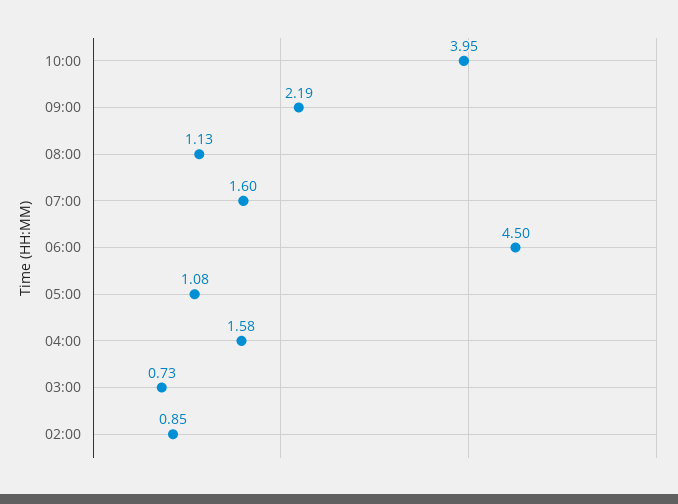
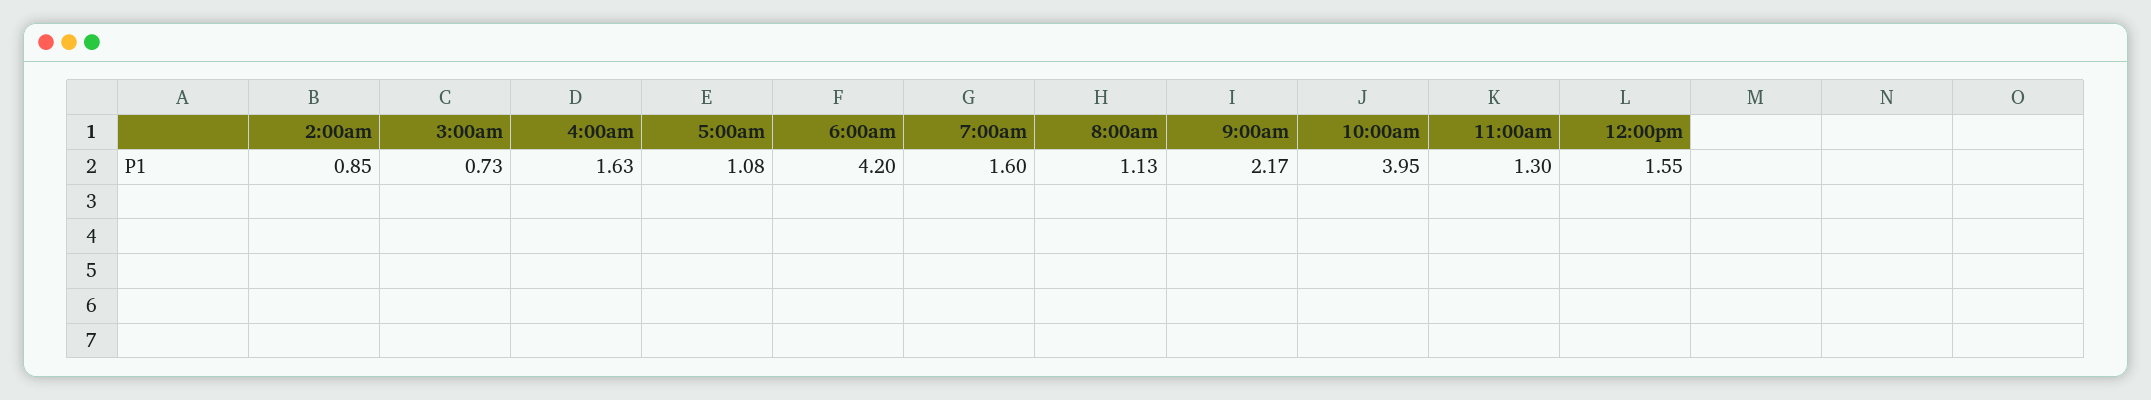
09:00: 2.19 -> 2.17
06:00: 4.5 -> 4.2
04:00: 1.58 -> 1.63
11:00am: none -> 1.3
12:00pm: none -> 1.55

